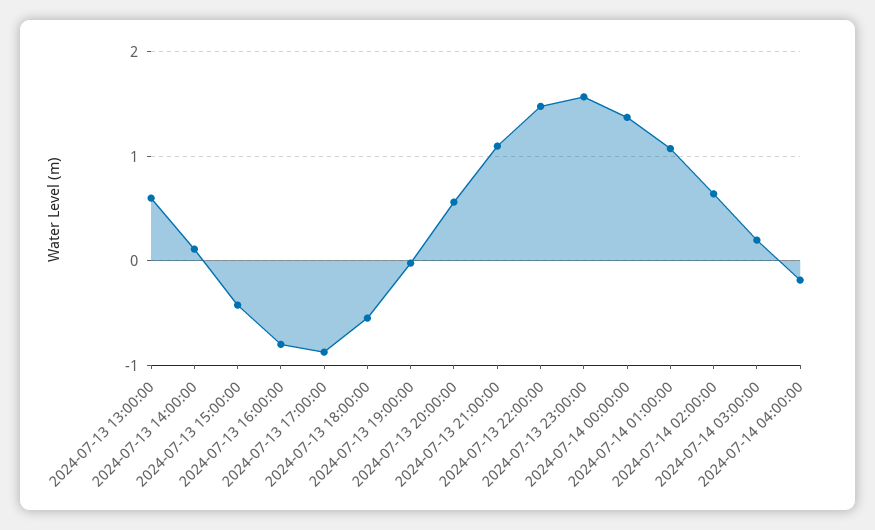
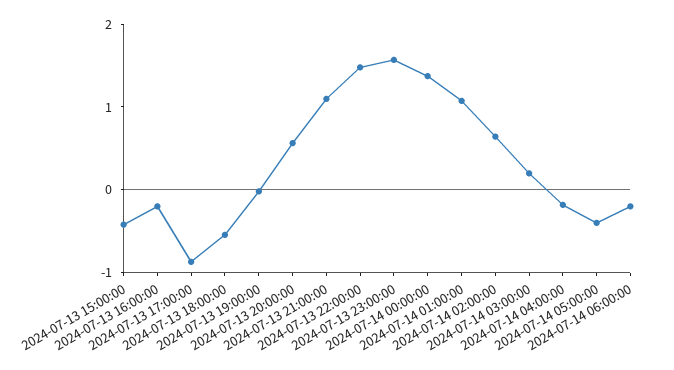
2024-07-13 13:00:00: 0.6 -> none
2024-07-13 14:00:00: 0.1 -> none
2024-07-13 16:00:00: -0.8 -> -0.2
2024-07-14 05:00:00: none -> -0.4
2024-07-14 06:00:00: none -> -0.2

